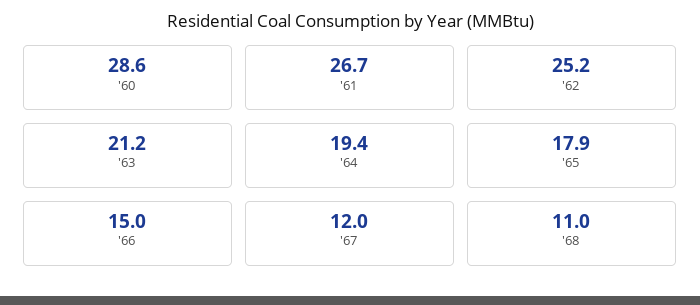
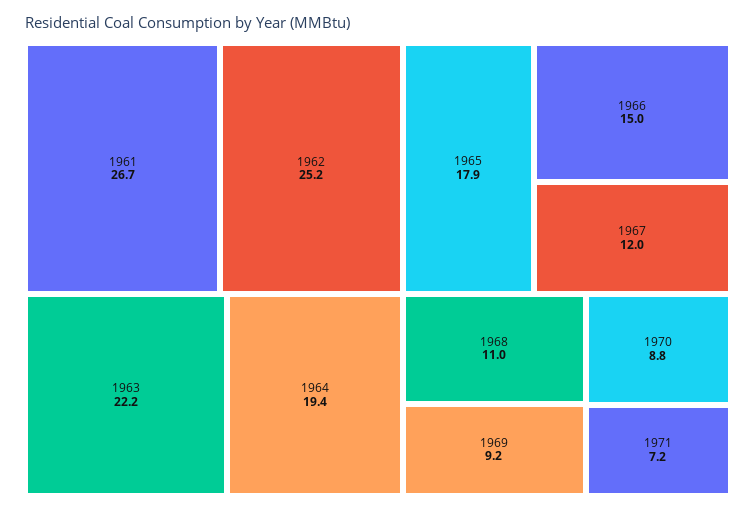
'60: 28.6 -> none
'63: 21.2 -> 22.2
1969: none -> 9.2
1970: none -> 8.8
1971: none -> 7.2

